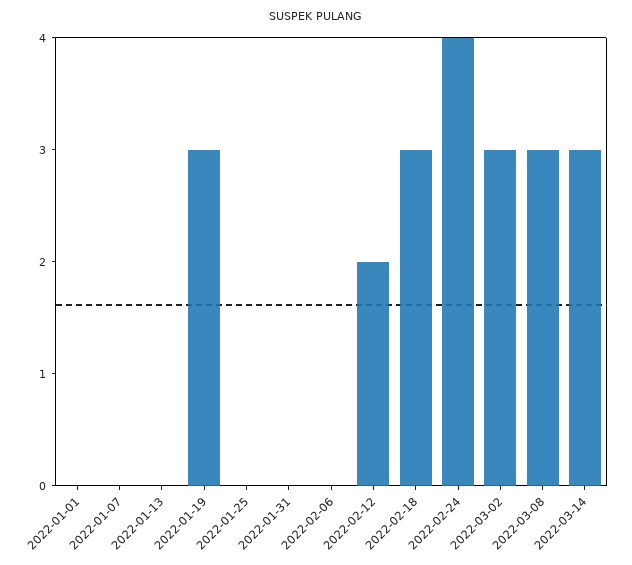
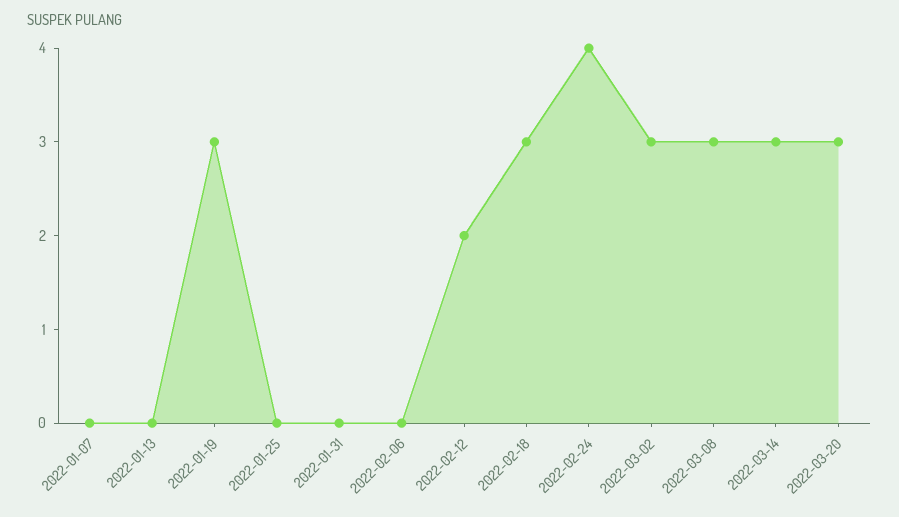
2022-01-01: 0 -> none
2022-03-20: none -> 3

